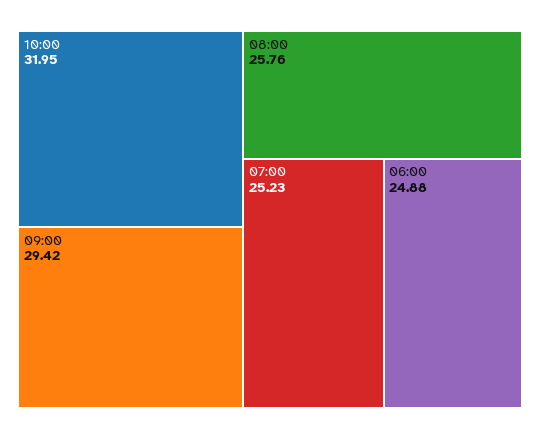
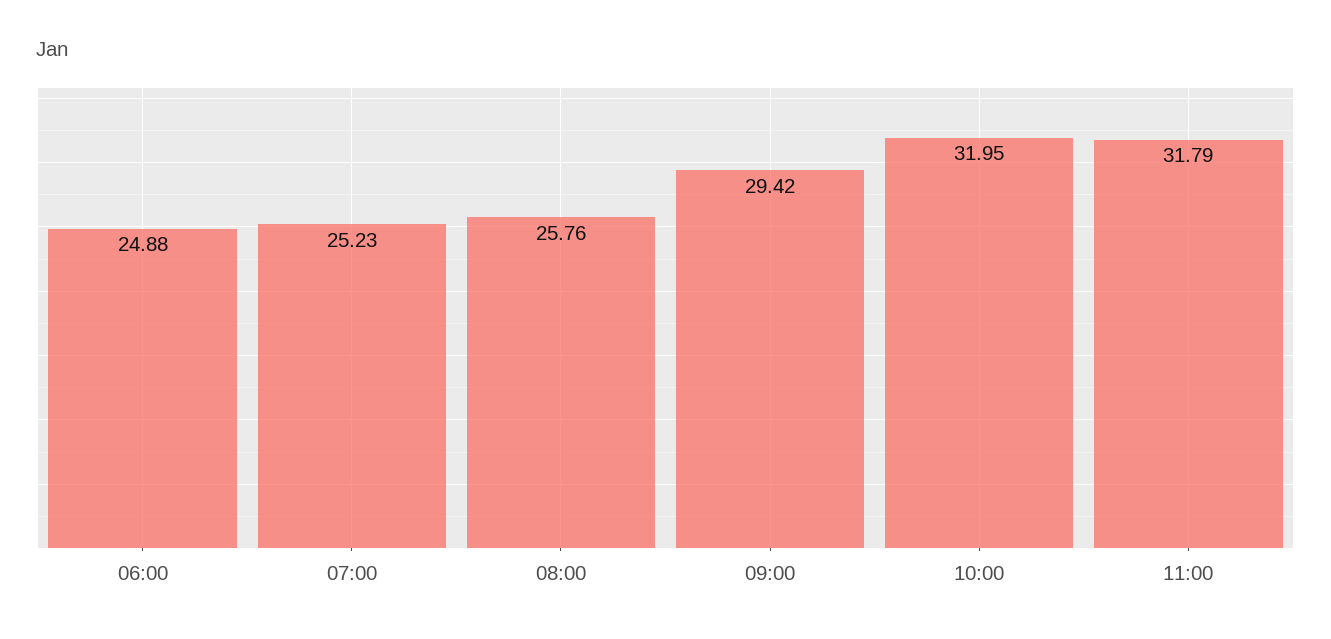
11:00: none -> 31.79

